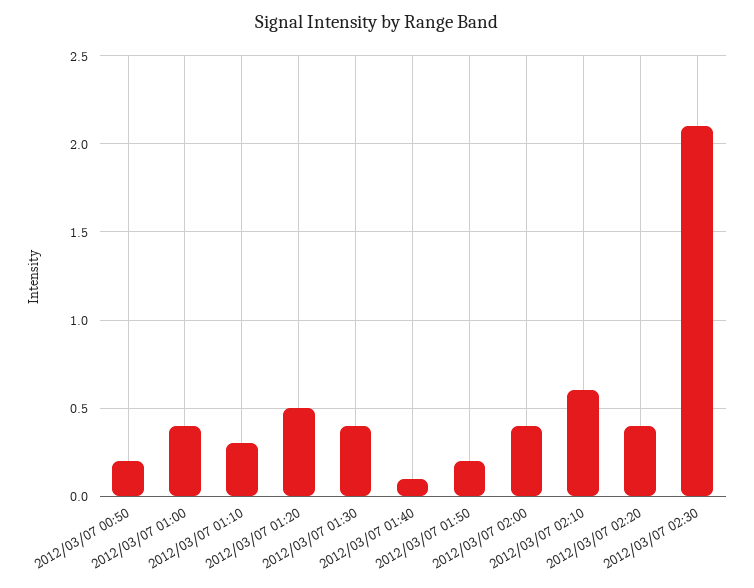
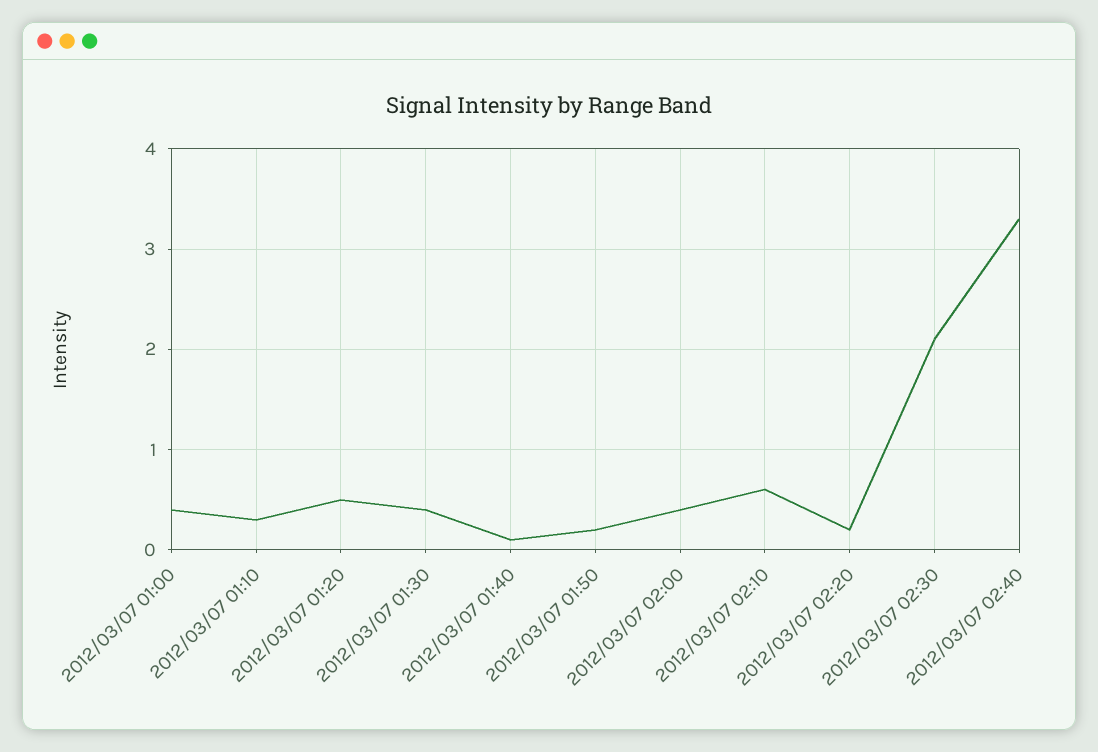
2012/03/07 00:50: 0.2 -> none
2012/03/07 02:20: 0.4 -> 0.2
2012/03/07 02:40: none -> 3.3

